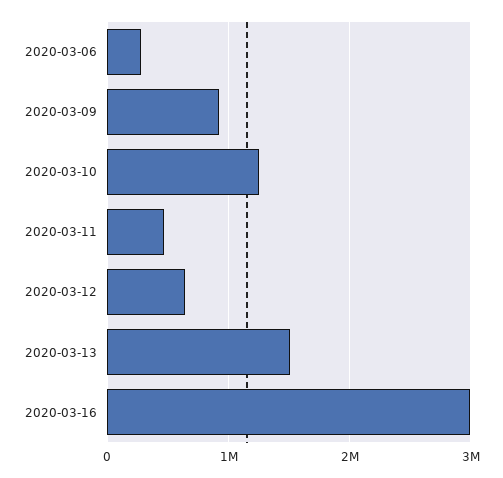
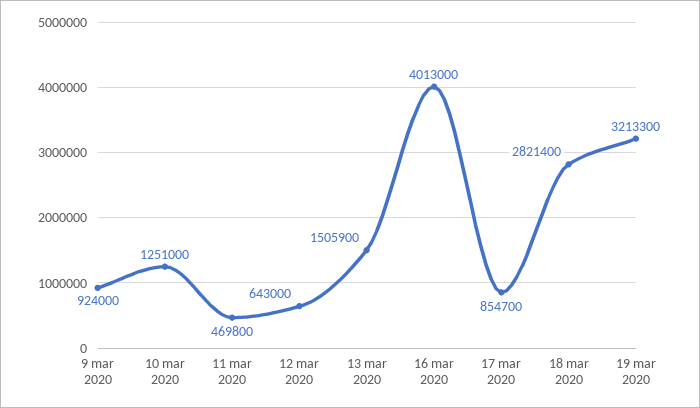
2020-03-06: 300000 -> none
2020-03-16: 3000000 -> 4013000
17 mar 2020: none -> 854700
18 mar 2020: none -> 2821400
19 mar 2020: none -> 3213300

